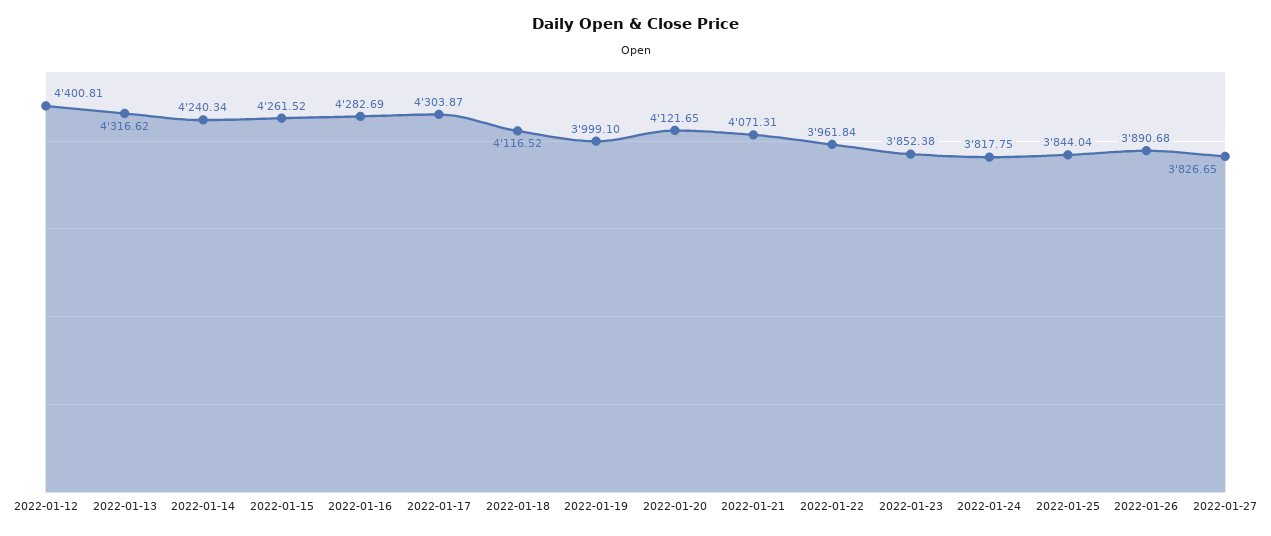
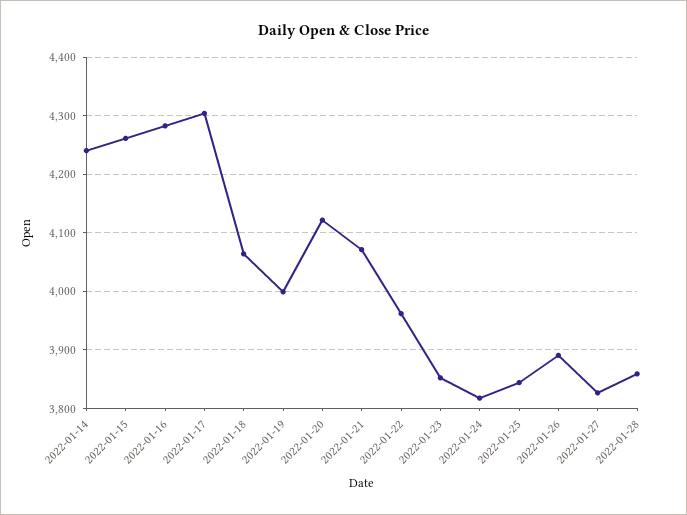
2022-01-12: 4400.81 -> none
2022-01-13: 4316.62 -> none
2022-01-18: 4116.52 -> 4060
2022-01-28: none -> 3860

